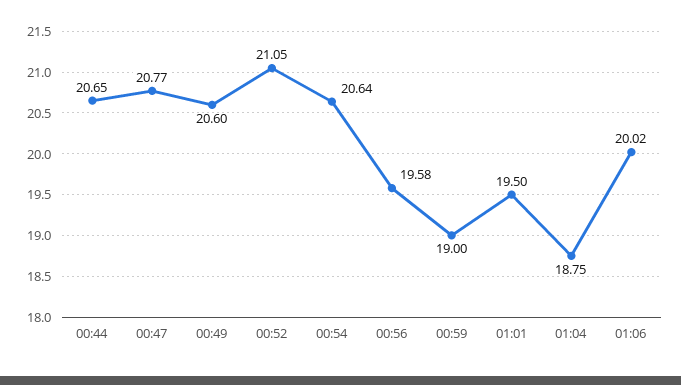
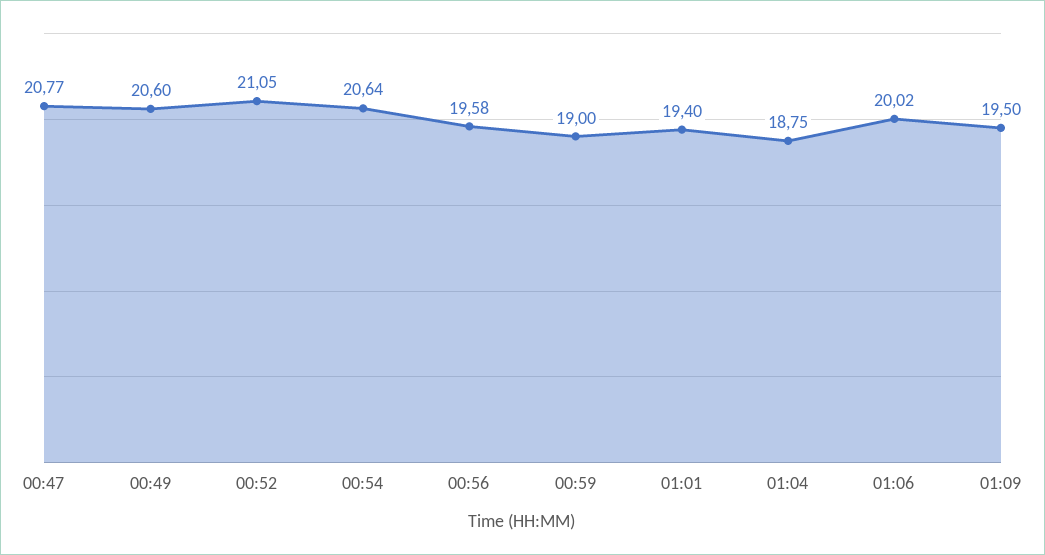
00:44: 20.65 -> none
01:01: 19.5 -> 19.4
01:09: none -> 19.5

